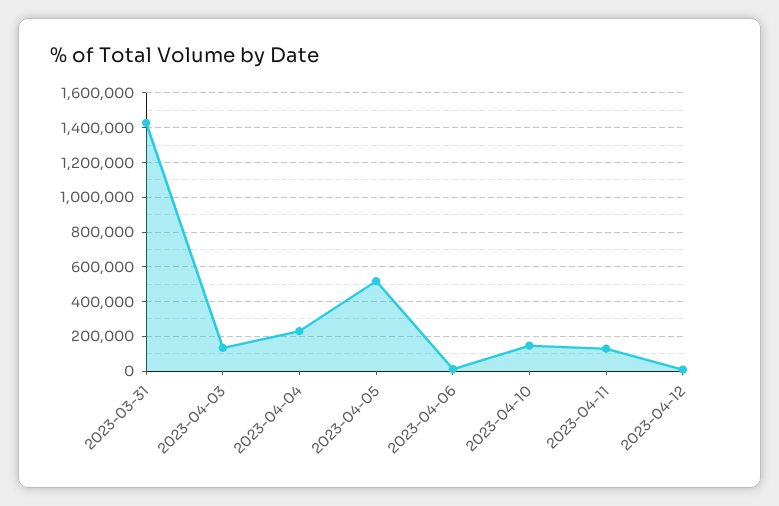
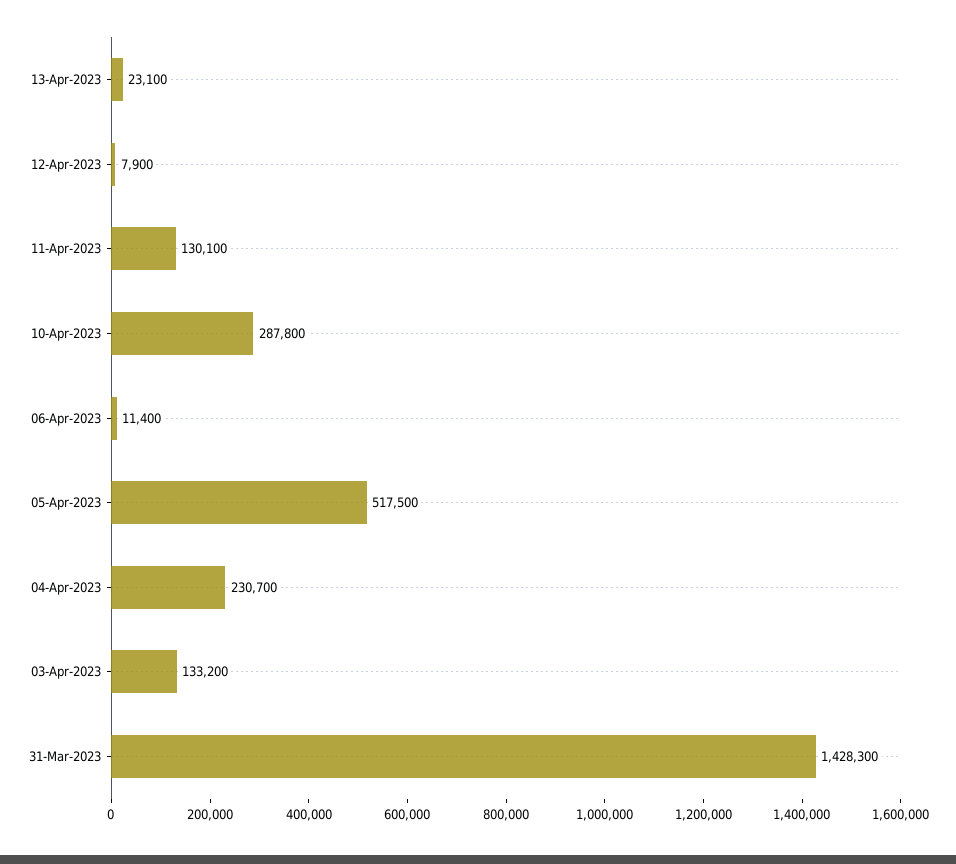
2023-04-10: 150000 -> 287800
13-Apr-2023: none -> 23100

